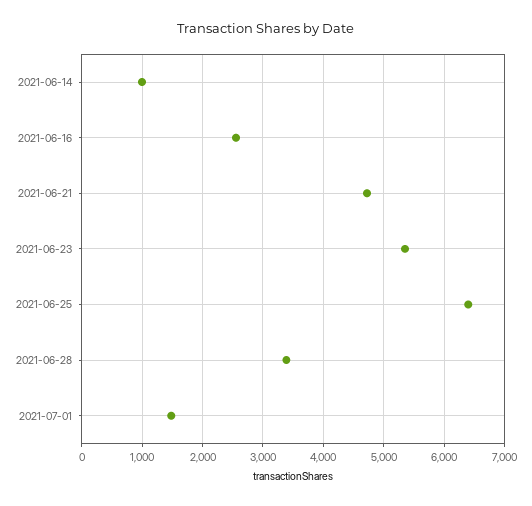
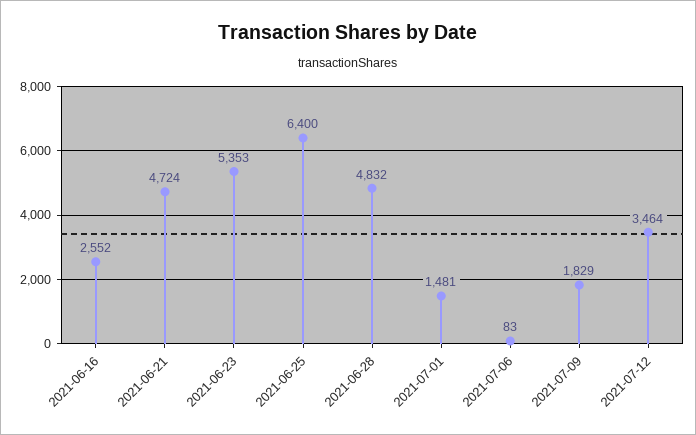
2021-06-14: 1000 -> none
2021-06-28: 3400 -> 4832
2021-07-06: none -> 83
2021-07-09: none -> 1829
2021-07-12: none -> 3464

